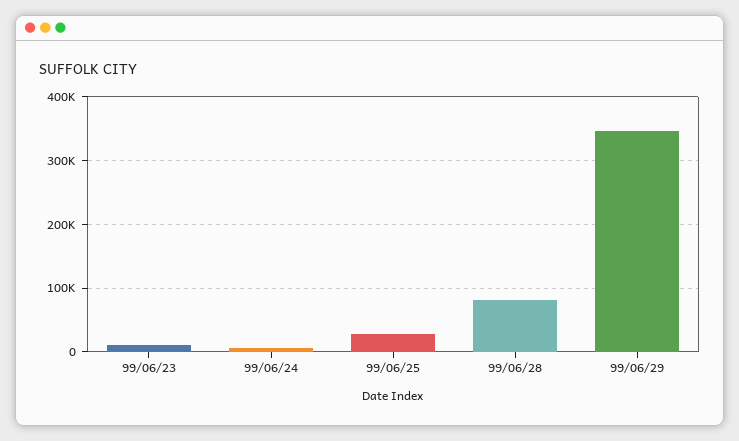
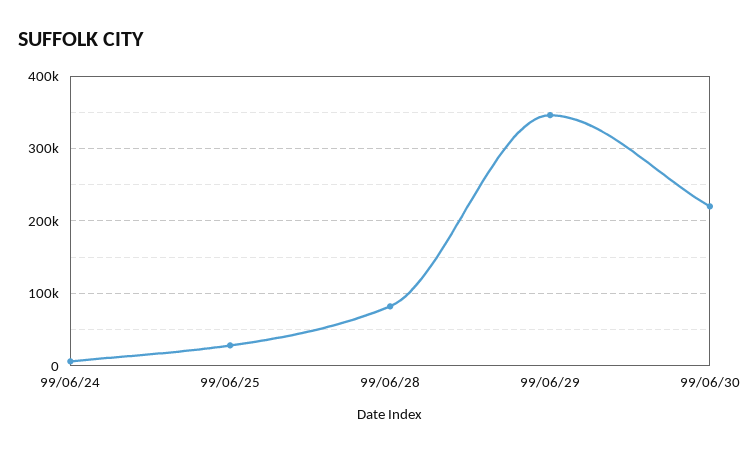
99/06/23: 10000 -> none
99/06/30: none -> 220000

